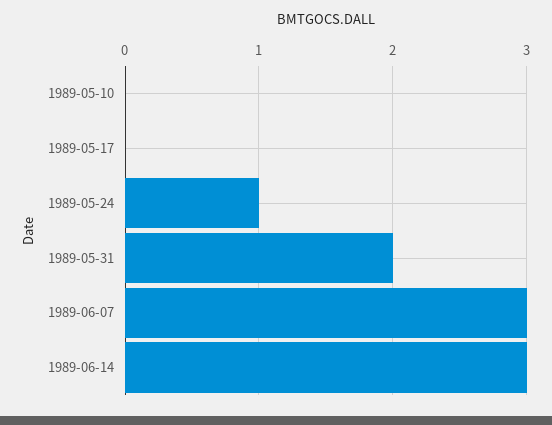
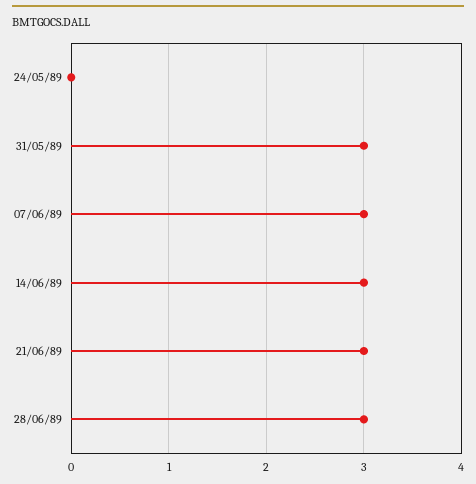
1989-05-10: 0 -> none
1989-05-17: 0 -> none
1989-05-24: 1 -> 0
1989-05-31: 2 -> 3
21/06/89: none -> 3
28/06/89: none -> 3

